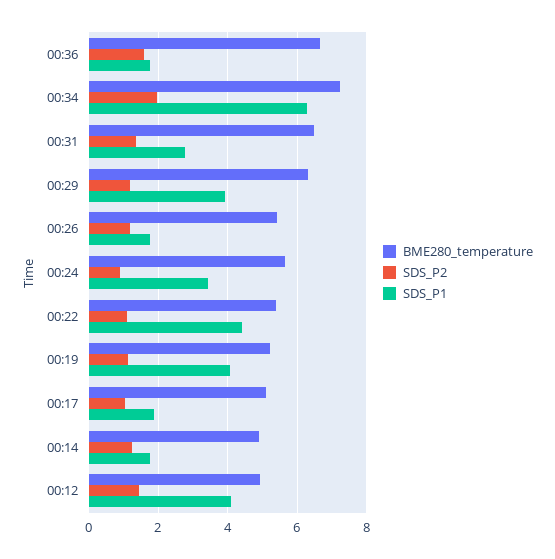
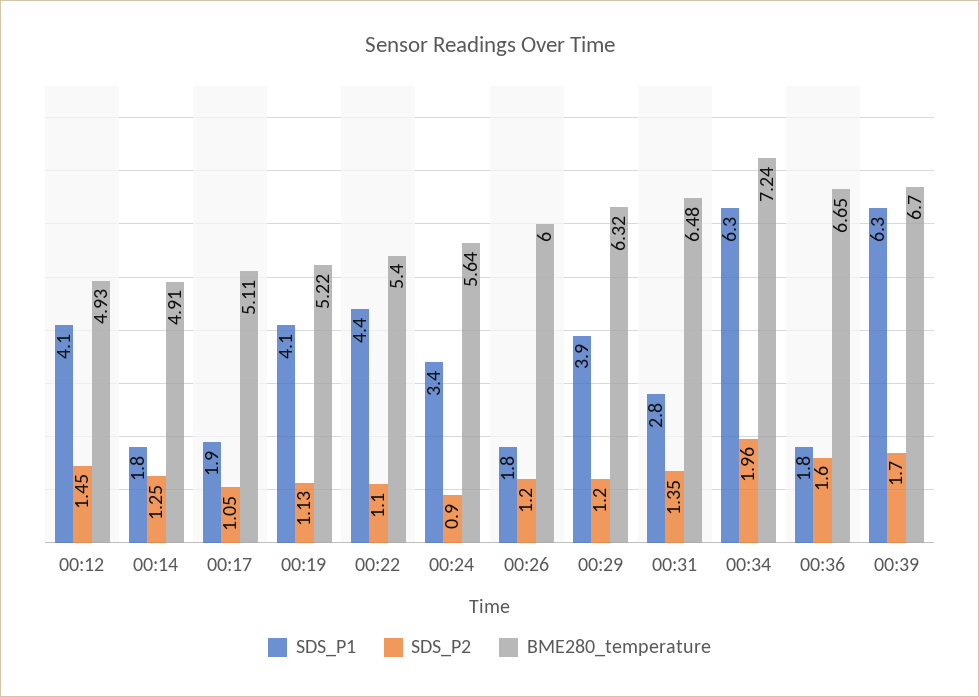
BME280_temperature, 00:26: 5.4 -> 6
SDS_P1, 00:39: none -> 6.3
SDS_P2, 00:39: none -> 1.7
BME280_temperature, 00:39: none -> 6.7

